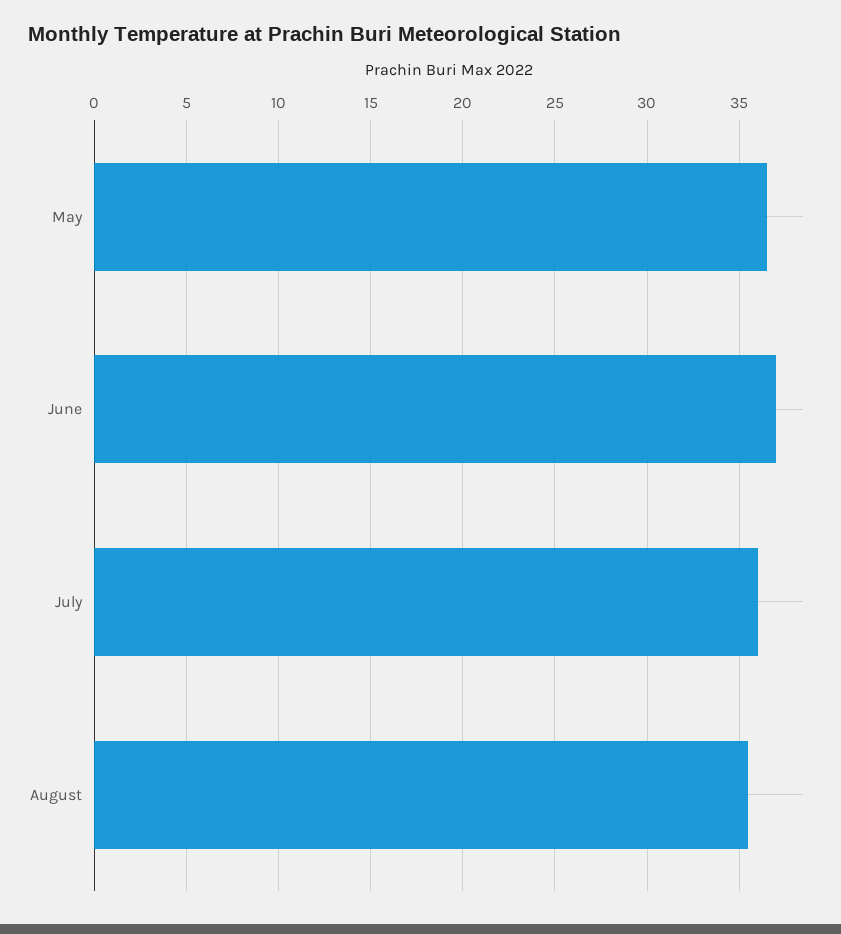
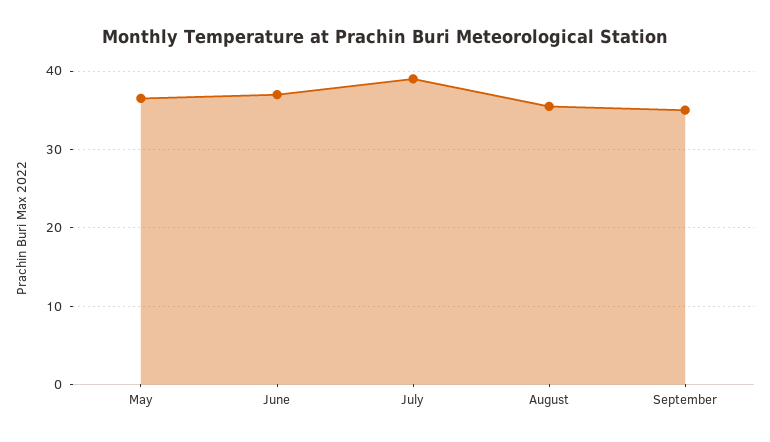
July: 36 -> 39
September: none -> 35

